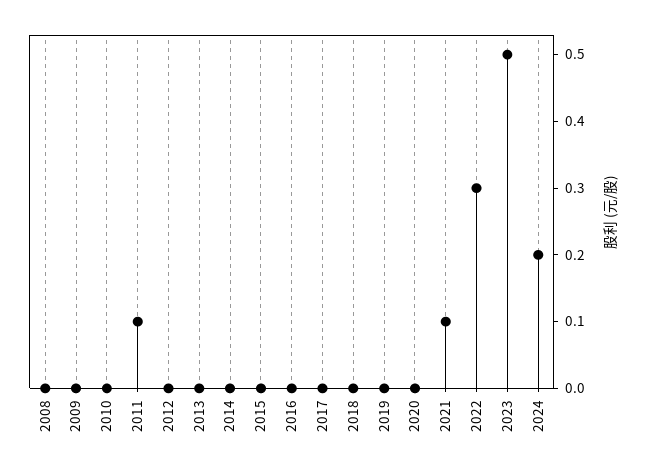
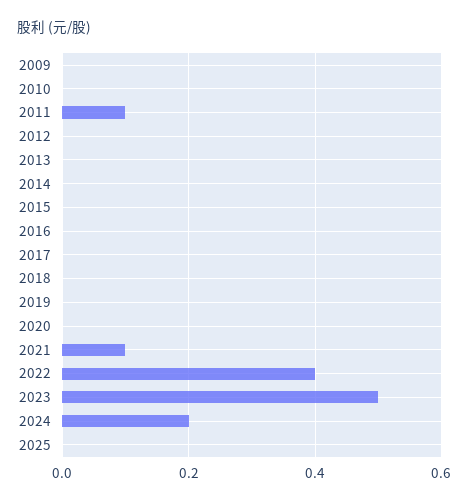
2008: 0 -> none
2022: 0.3 -> 0.4
2025: none -> 0

